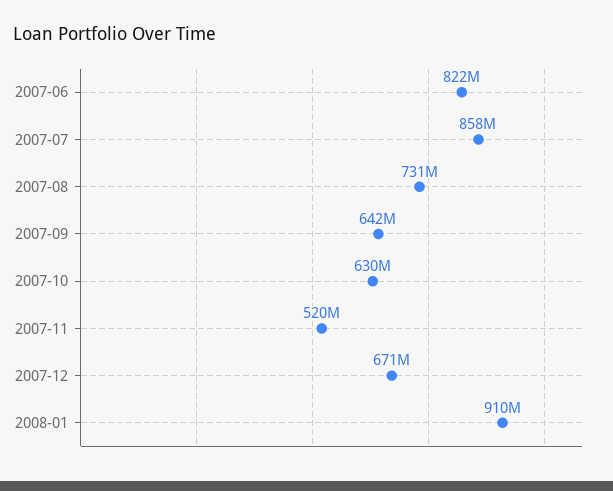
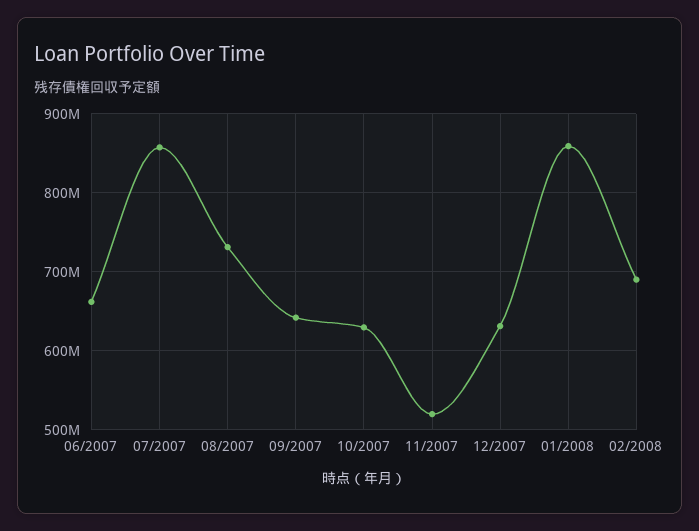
2007-06: 822000000 -> 660000000
2007-12: 671000000 -> 630000000
2008-01: 910000000 -> 860000000
02/2008: none -> 690000000

